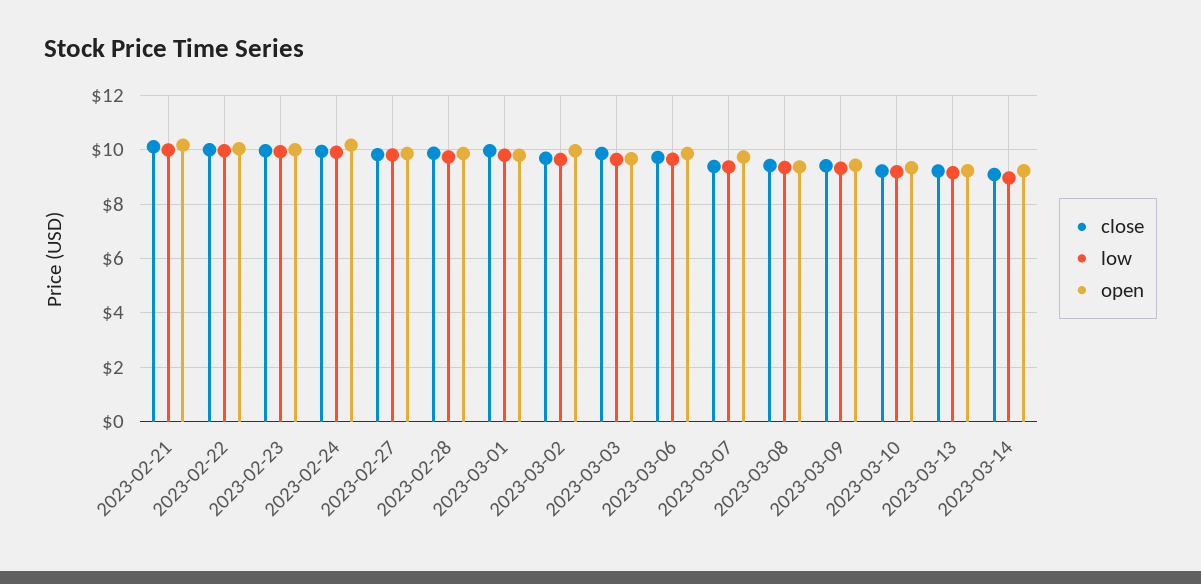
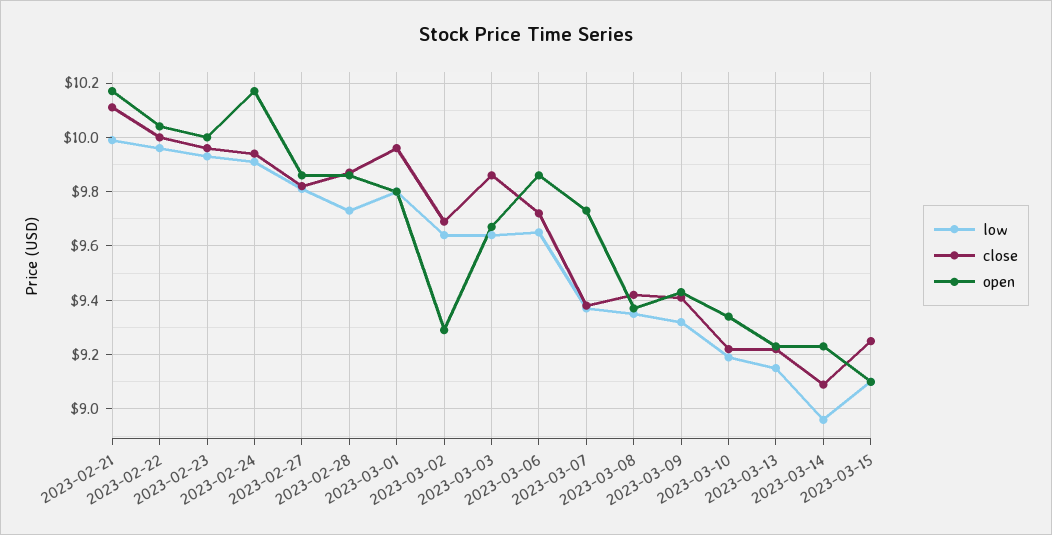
open, 2023-03-02: 10 -> 9.3
low, 2023-03-15: none -> 9.1
close, 2023-03-15: none -> 9.25
open, 2023-03-15: none -> 9.1

